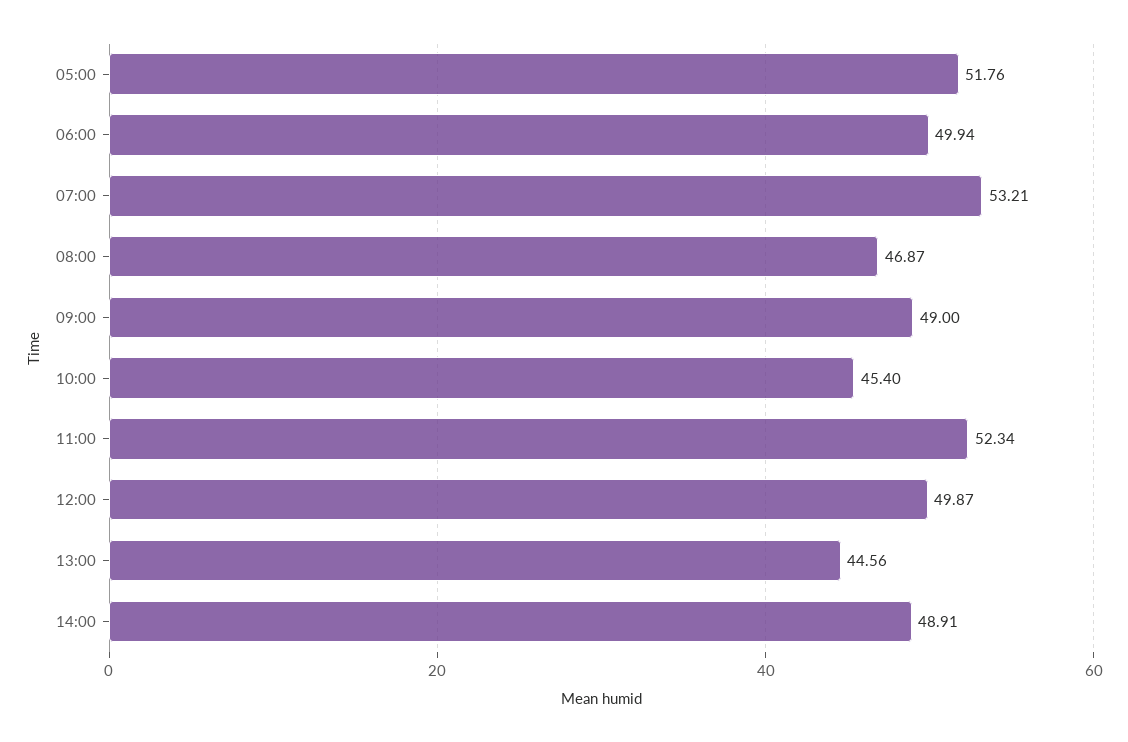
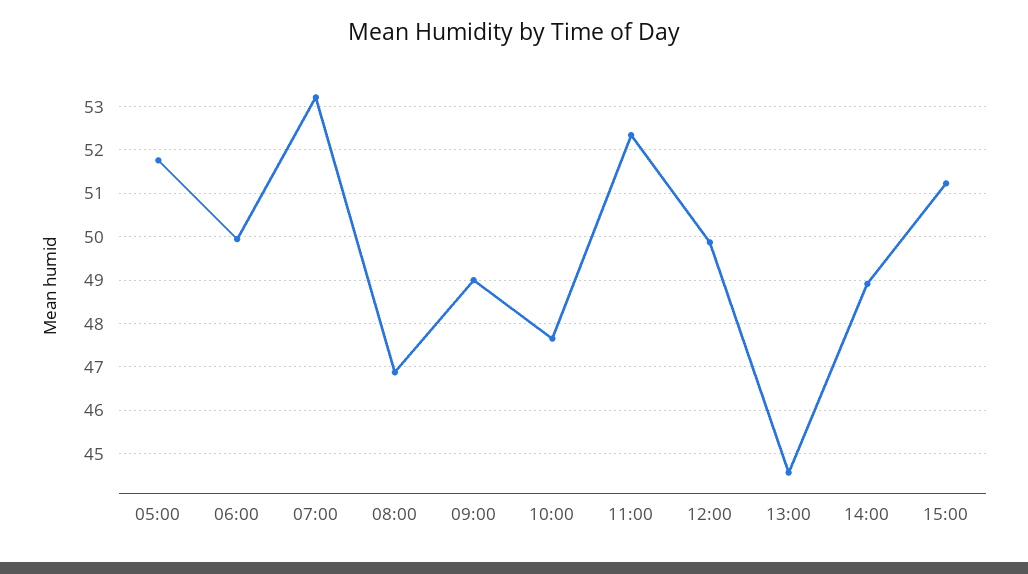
10:00: 45.4 -> 47.6
15:00: none -> 51.2

